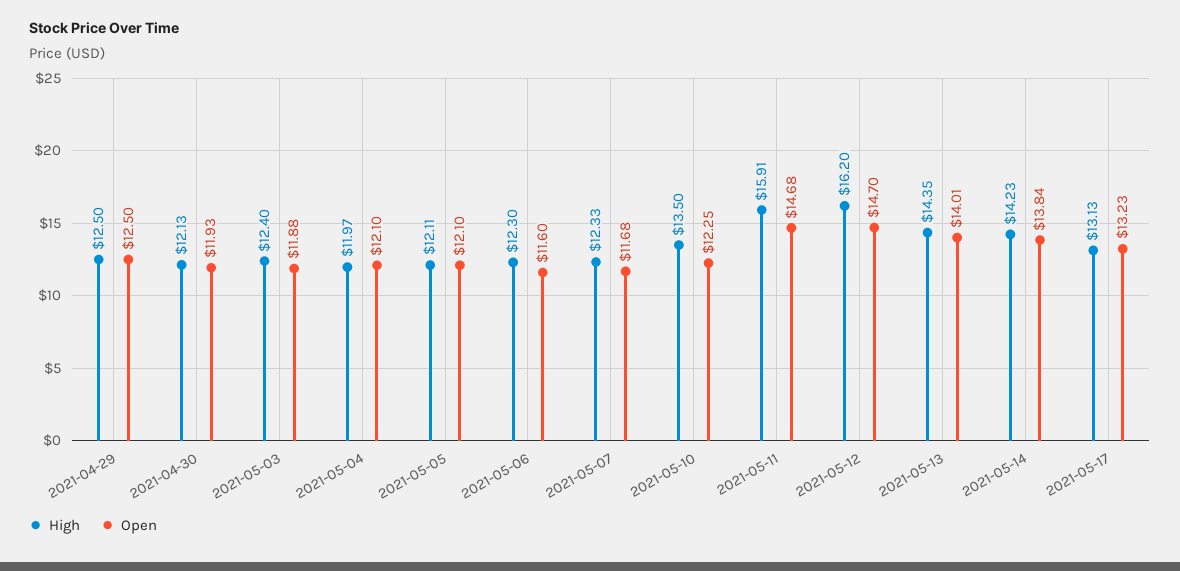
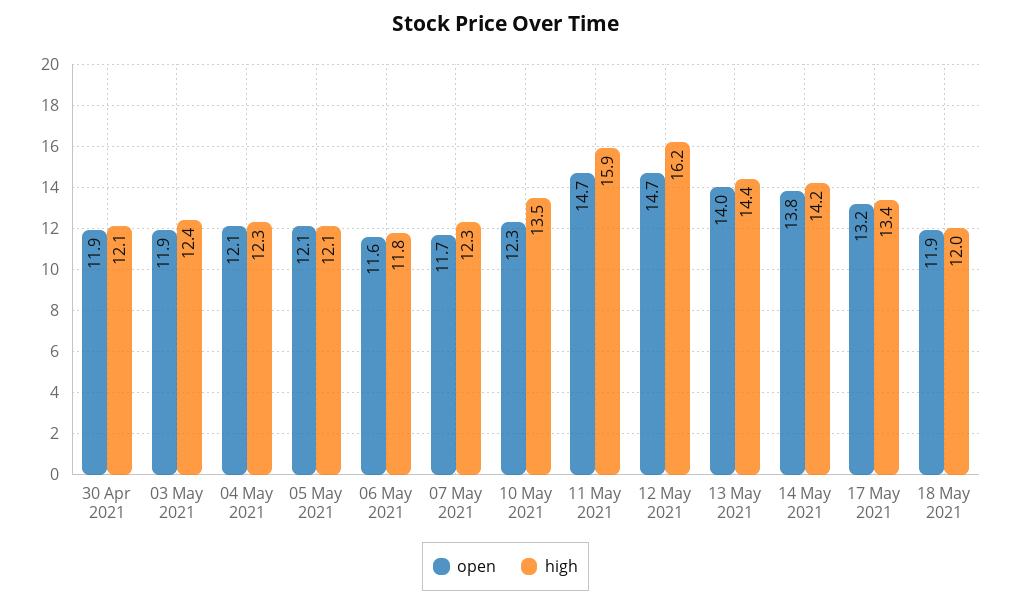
High, 2021-04-29: 12.5 -> none
Open, 2021-04-29: 12.5 -> none
High, 2021-05-04: 11.97 -> 12.3
High, 2021-05-06: 12.3 -> 11.8
High, 2021-05-17: 13.13 -> 13.4
Open, 18 May 2021: none -> 11.9
High, 18 May 2021: none -> 12

